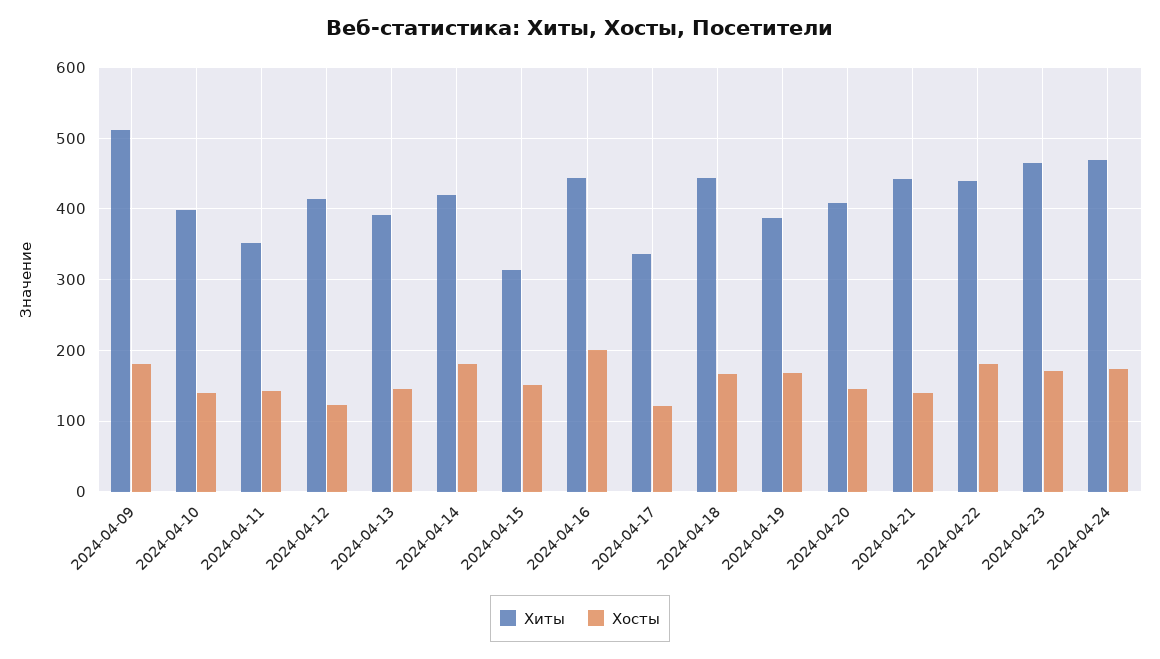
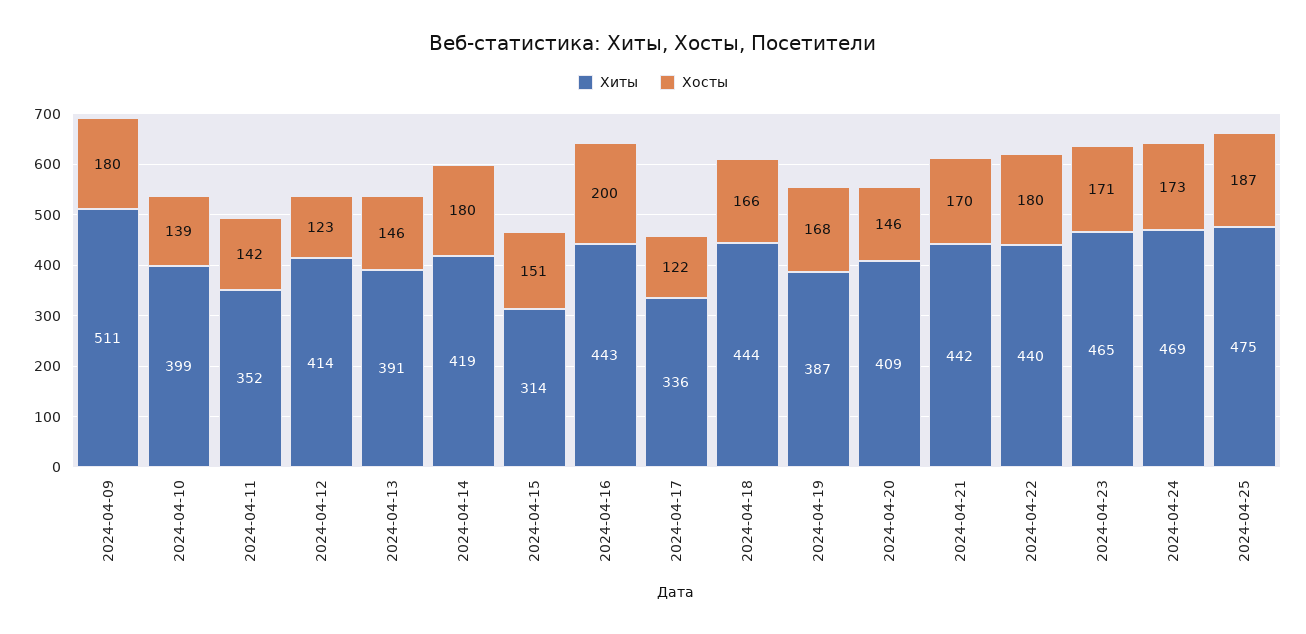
Хосты, 2024-04-21: 140 -> 170
Хиты, 2024-04-25: none -> 475
Хосты, 2024-04-25: none -> 187

